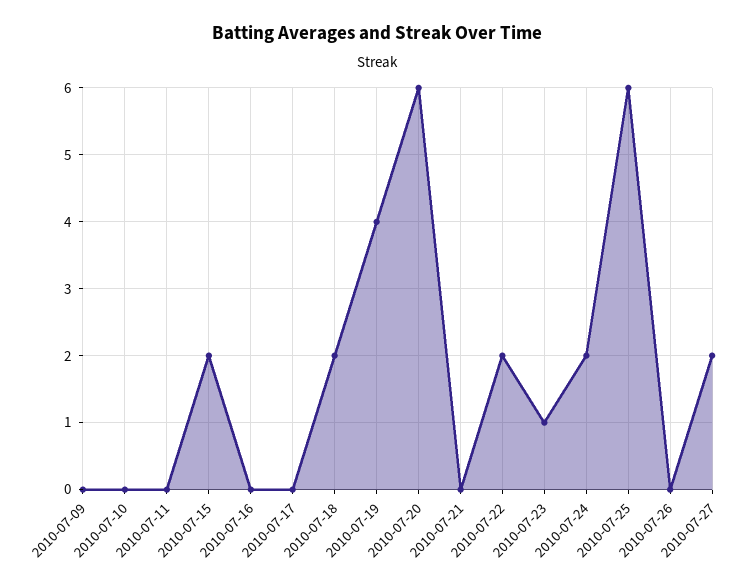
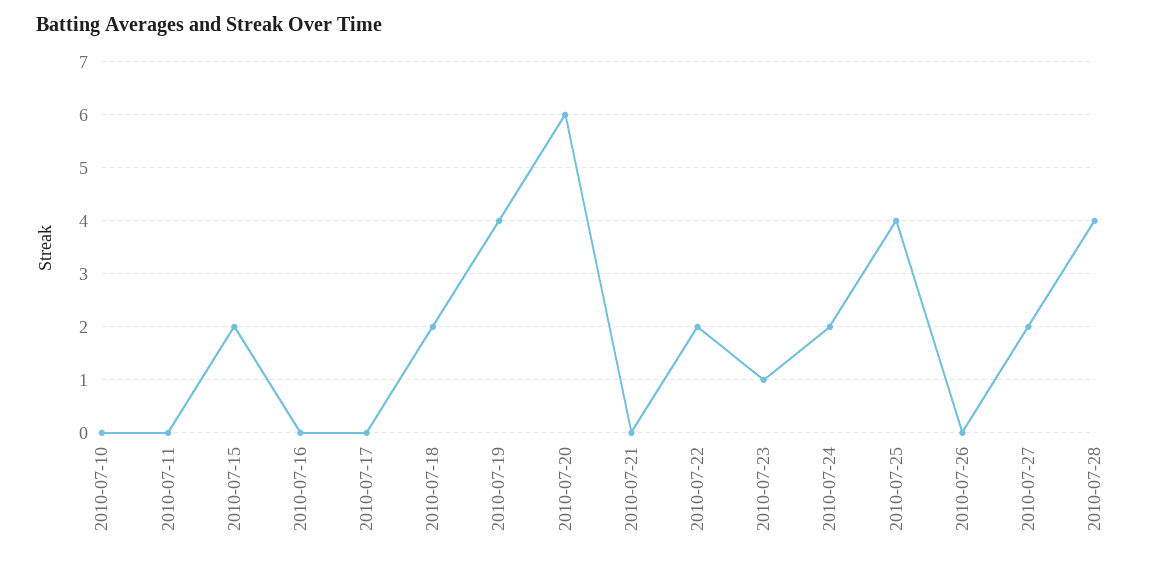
2010-07-09: 0 -> none
2010-07-25: 6 -> 4
2010-07-28: none -> 4

